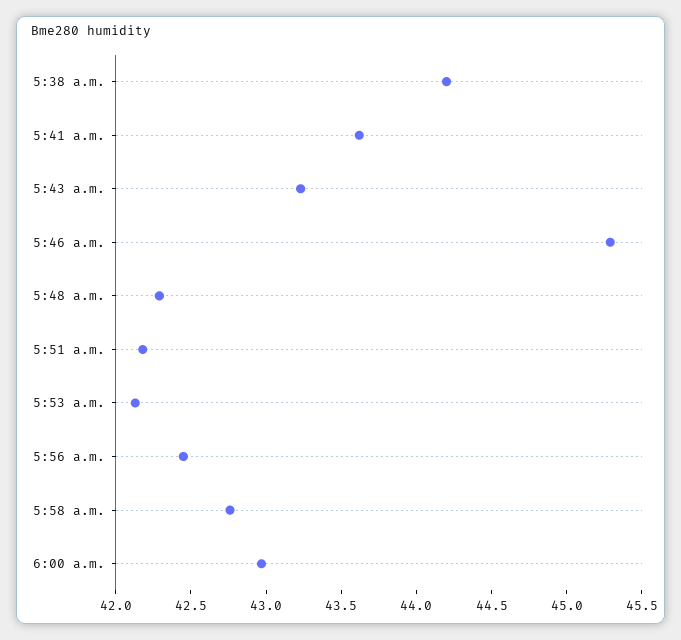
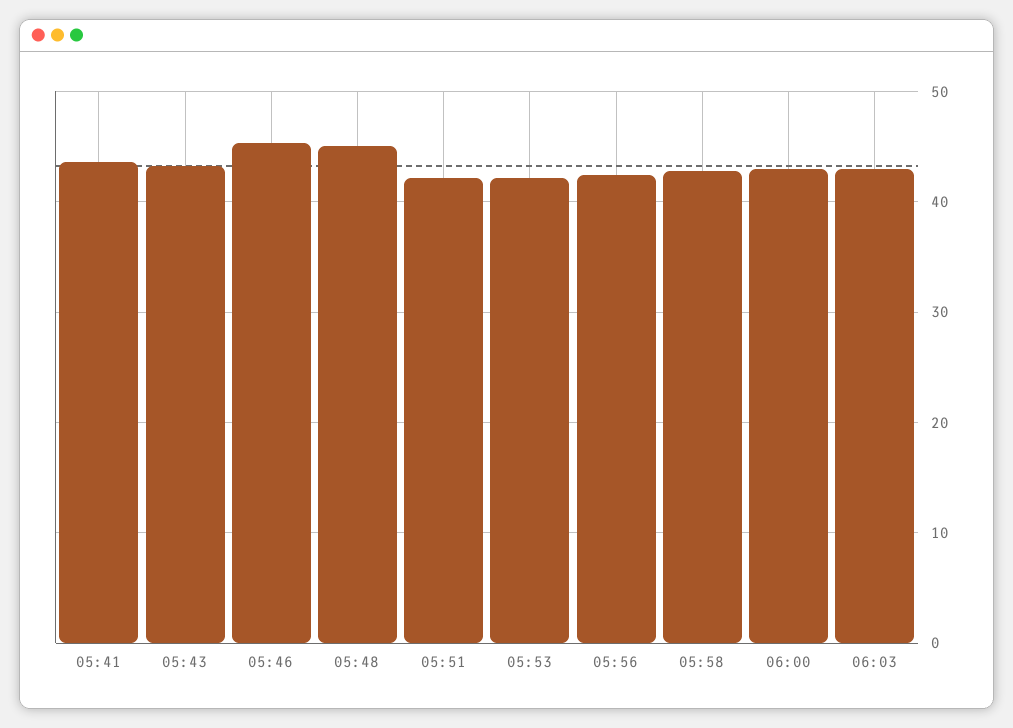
5:38 a.m.: 44.2 -> none
5:48 a.m.: 42.3 -> 45
06:03: none -> 43

